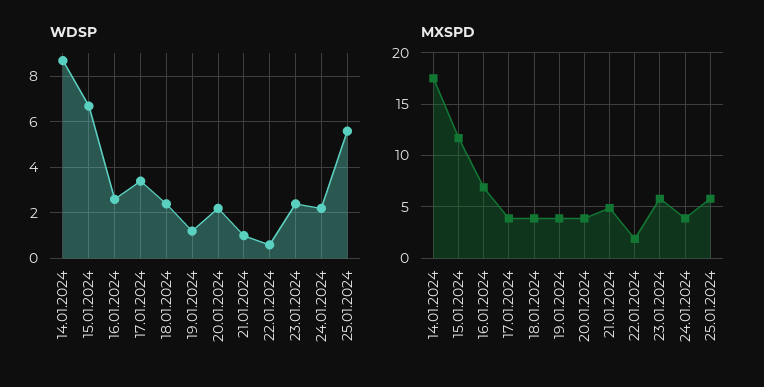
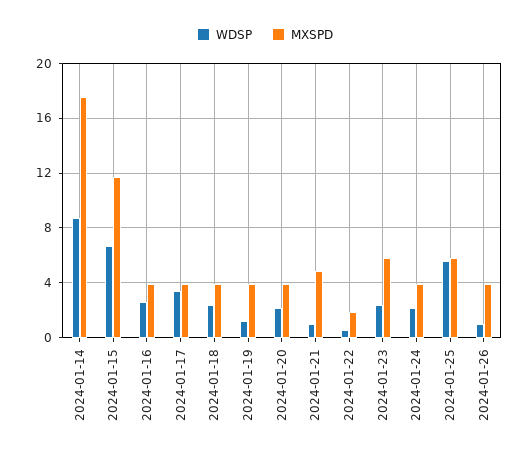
MXSPD, 16.01.2024: 7 -> 4
WDSP, 2024-01-26: none -> 1
MXSPD, 2024-01-26: none -> 4

